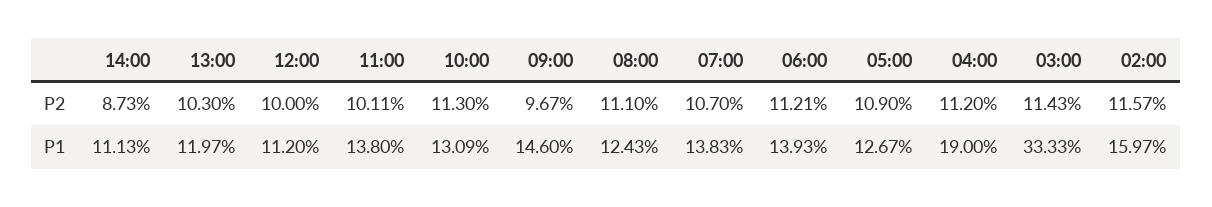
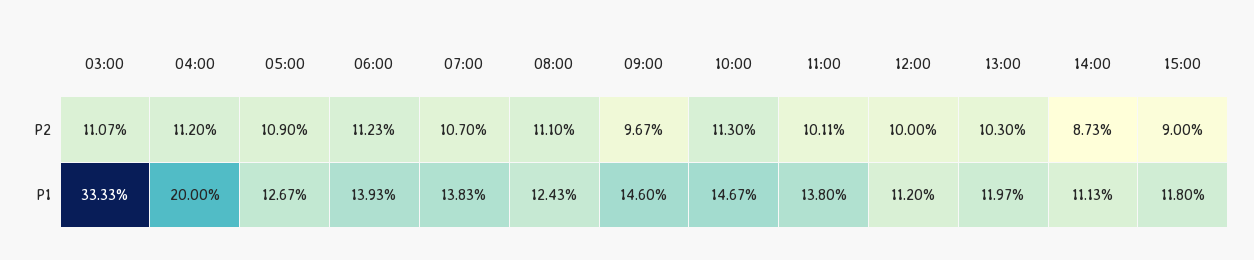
06:00, P2: 11.21 -> 11.23
03:00, P2: 11.43 -> 11.07
02:00, P2: 11.57 -> none
10:00, P1: 13.09 -> 14.67
04:00, P1: 19 -> 20
02:00, P1: 15.97 -> none
15:00, P2: none -> 9
15:00, P1: none -> 11.8

